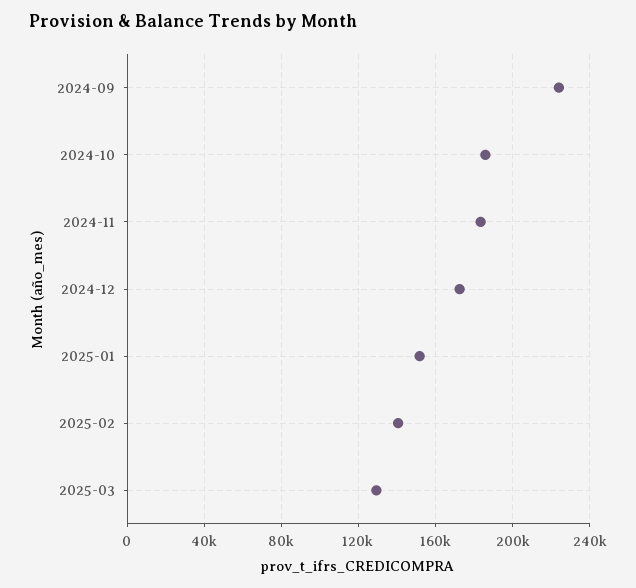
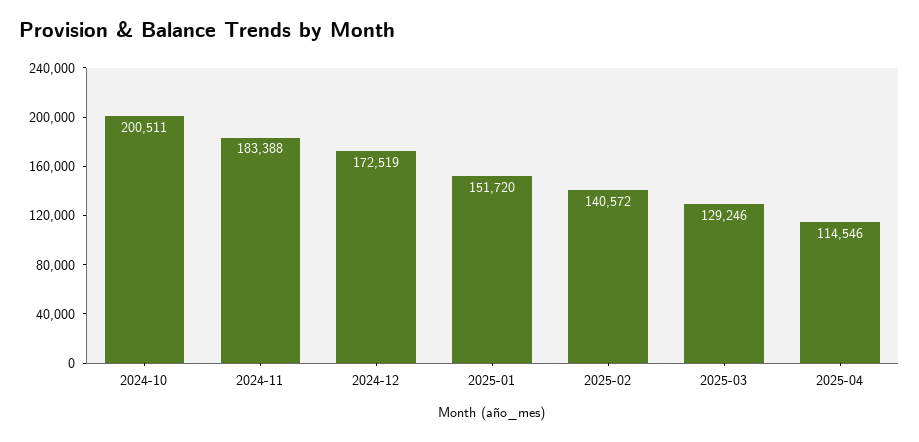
2024-09: 225000 -> none
2024-10: 185000 -> 200511
2025-04: none -> 114546

